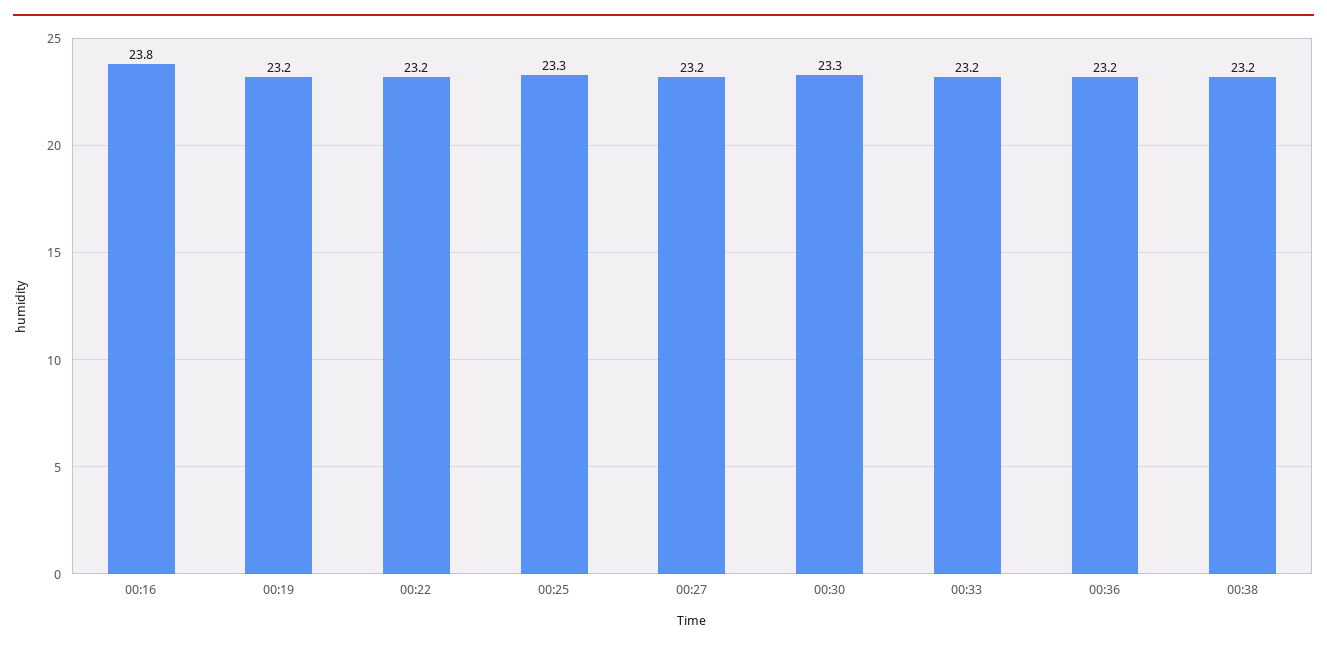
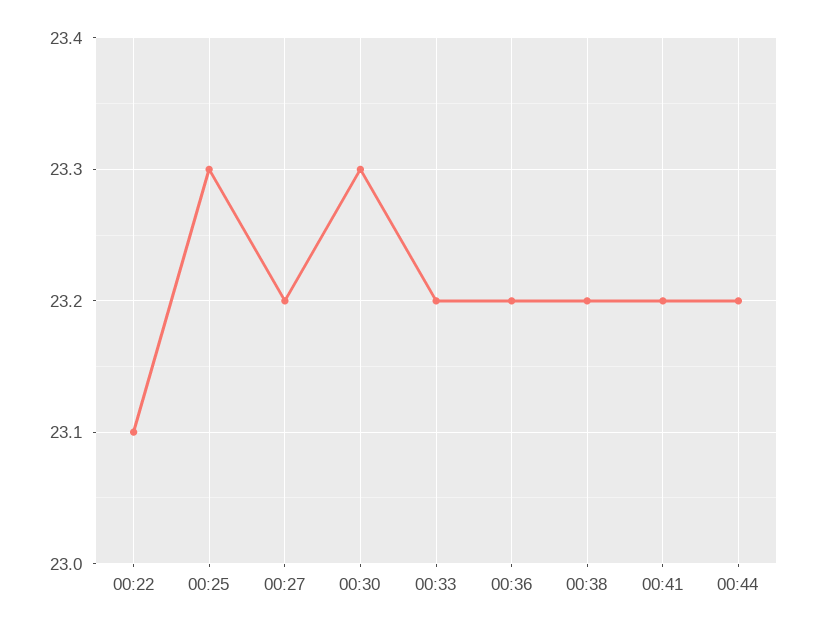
00:16: 23.8 -> none
00:19: 23.2 -> none
00:22: 23.2 -> 23.1
00:41: none -> 23.2
00:44: none -> 23.2

